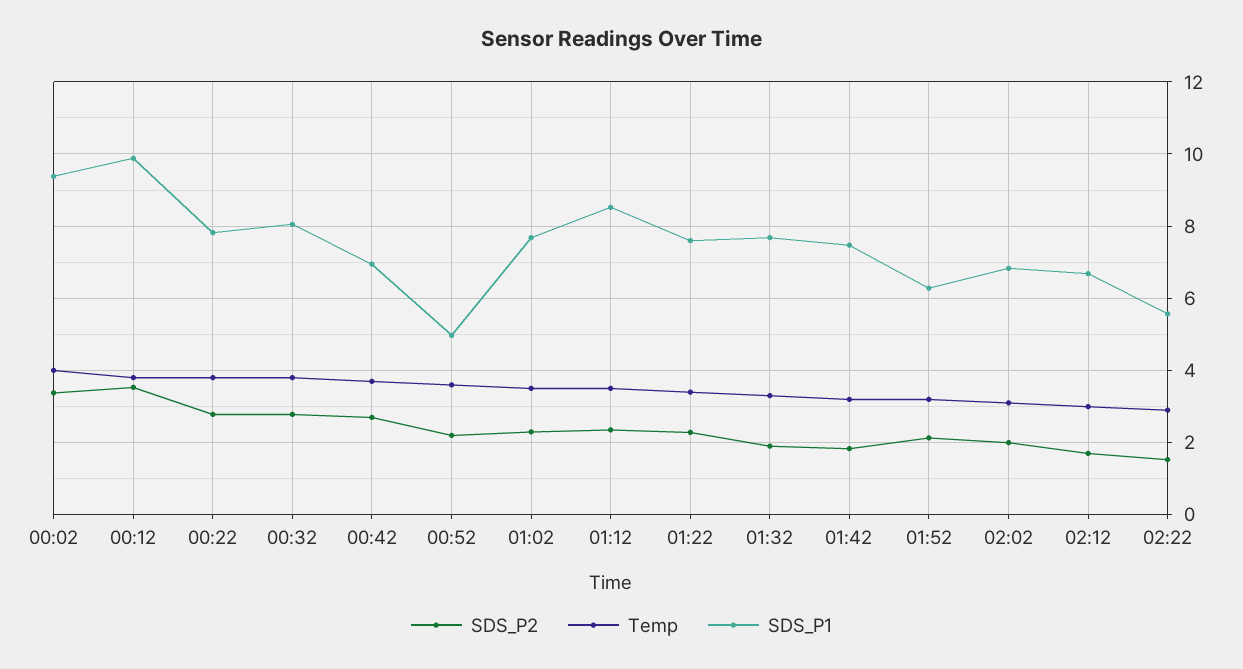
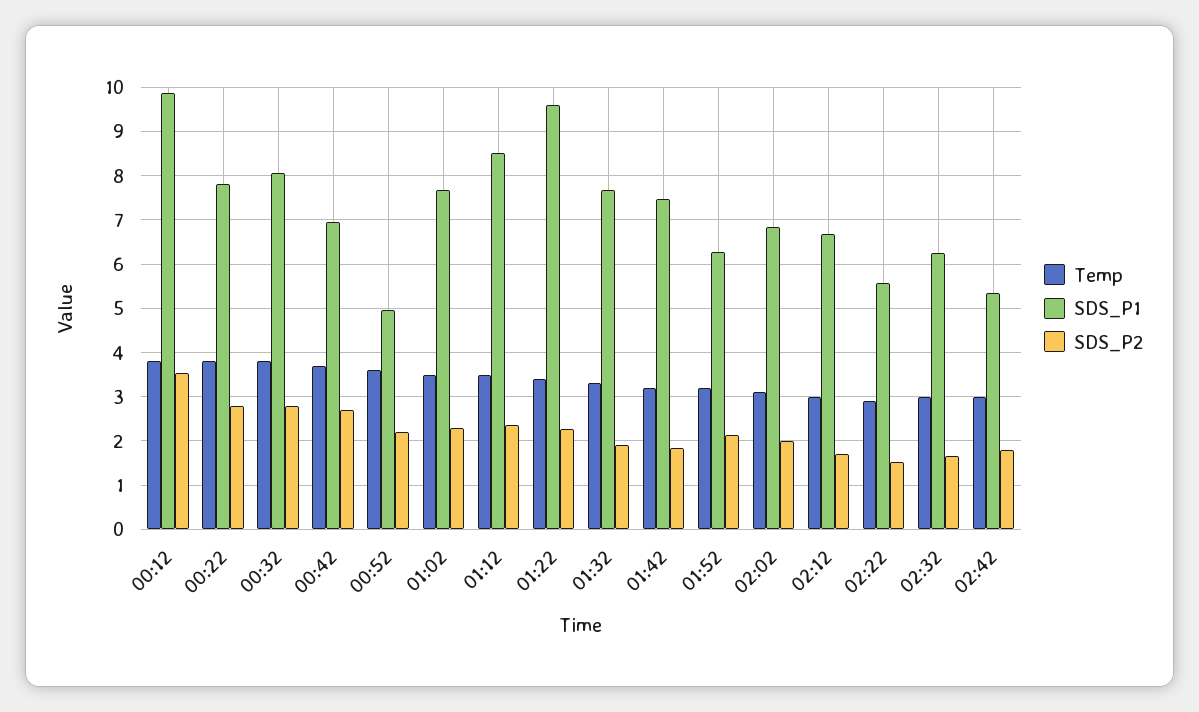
SDS_P2, 00:02: 3.4 -> none
Temp, 00:02: 4 -> none
SDS_P1, 00:02: 9.4 -> none
SDS_P1, 01:22: 7.6 -> 9.6
Temp, 02:32: none -> 3
SDS_P1, 02:32: none -> 6.2
SDS_P2, 02:32: none -> 1.6
Temp, 02:42: none -> 3
SDS_P1, 02:42: none -> 5.4
SDS_P2, 02:42: none -> 1.8

